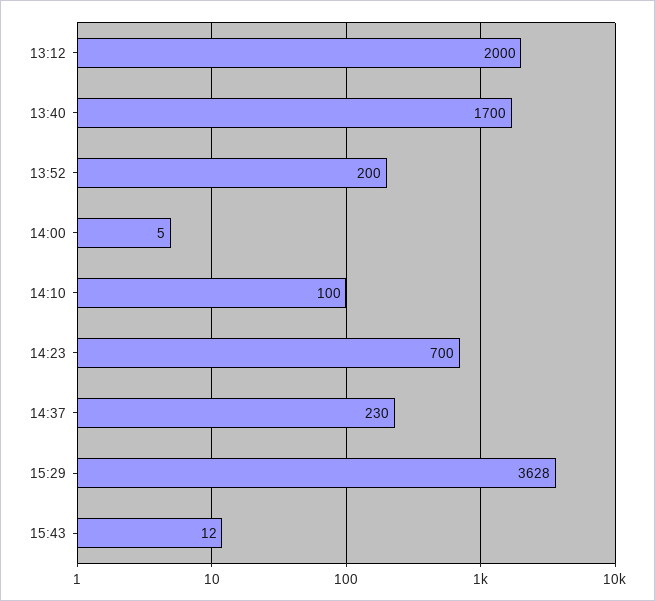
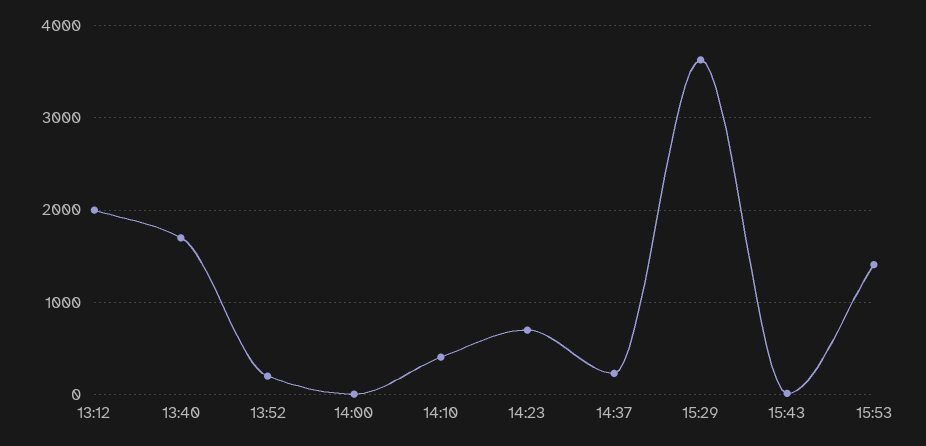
14:10: 100 -> 400
15:53: none -> 1400

